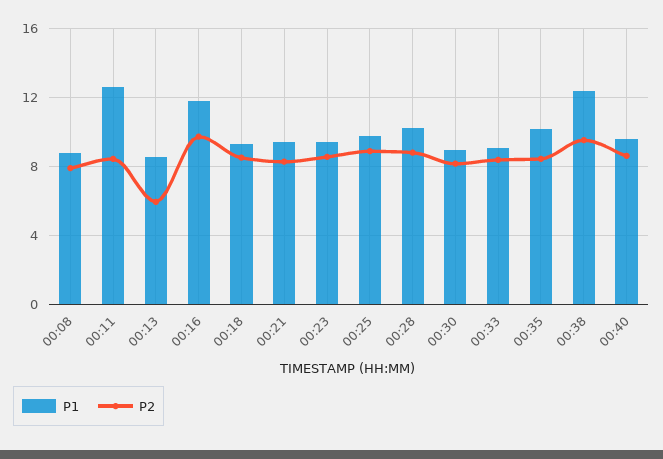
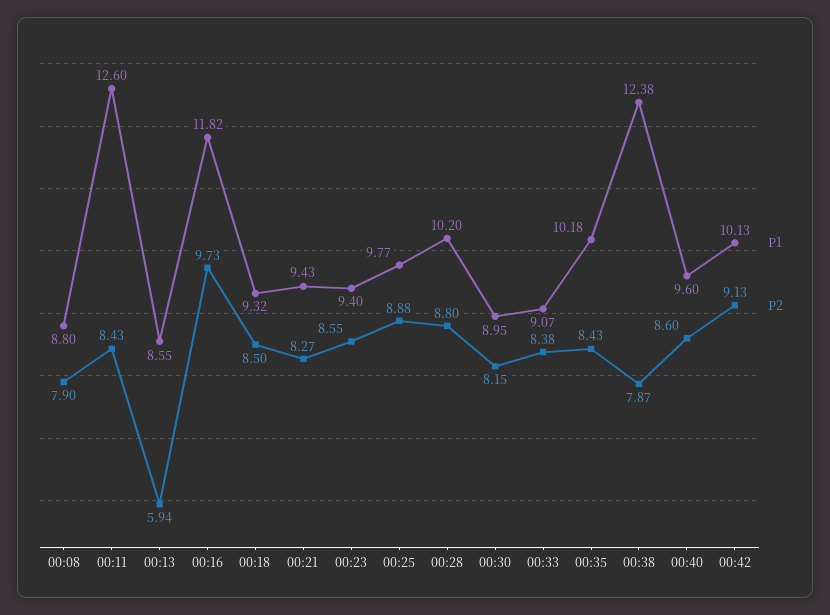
P2, 00:38: 9.5 -> 7.87
P1, 00:42: none -> 10.13
P2, 00:42: none -> 9.13

